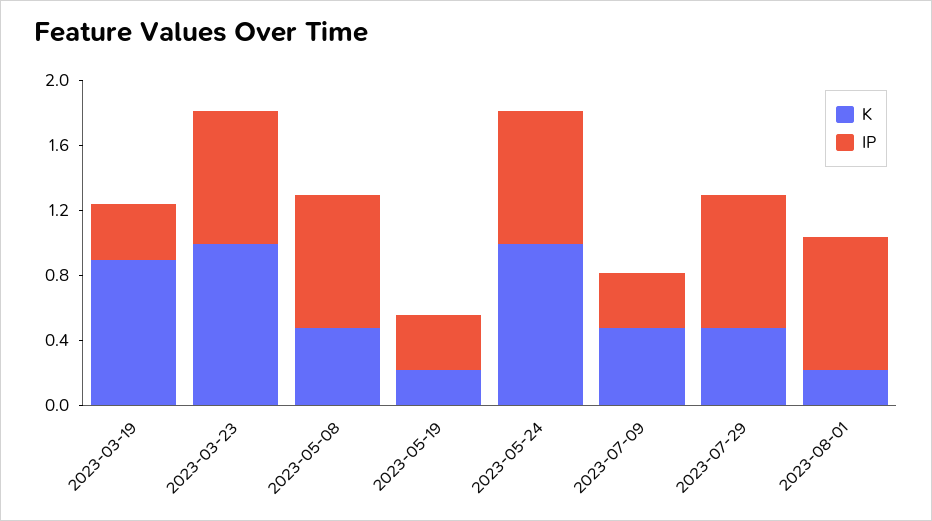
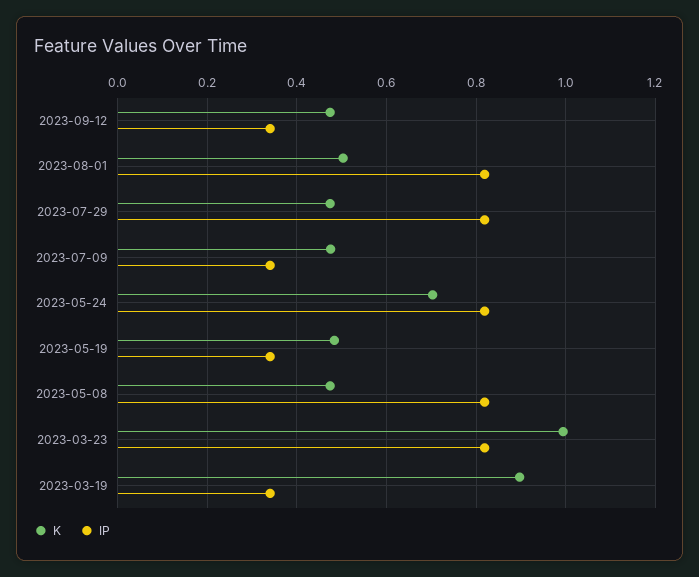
K, 2023-05-19: 0.2 -> 0.48
K, 2023-05-24: 1 -> 0.7
K, 2023-08-01: 0.2 -> 0.5
K, 2023-09-12: none -> 0.48
IP, 2023-09-12: none -> 0.34

